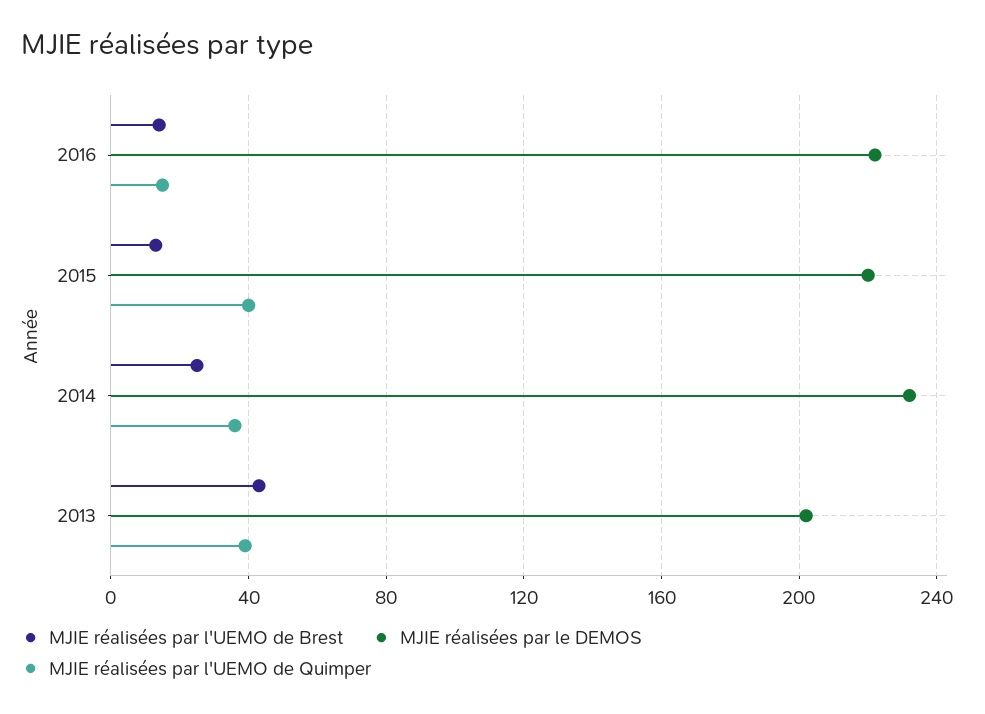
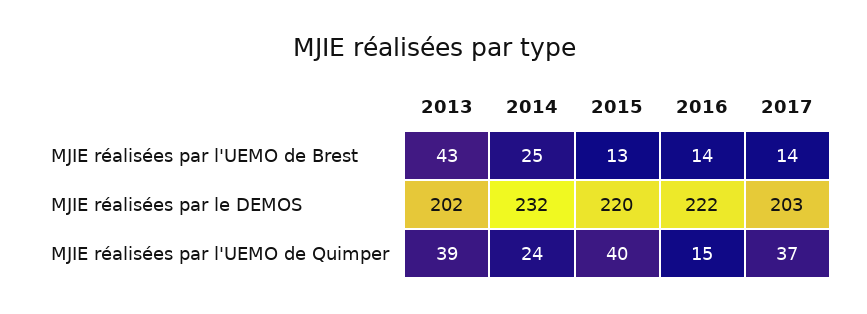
MJIE réalisées par l'UEMO de Quimper, 2014: 35 -> 24
MJIE réalisées par l'UEMO de Brest, 2017: none -> 14
MJIE réalisées par le DEMOS, 2017: none -> 203
MJIE réalisées par l'UEMO de Quimper, 2017: none -> 37

